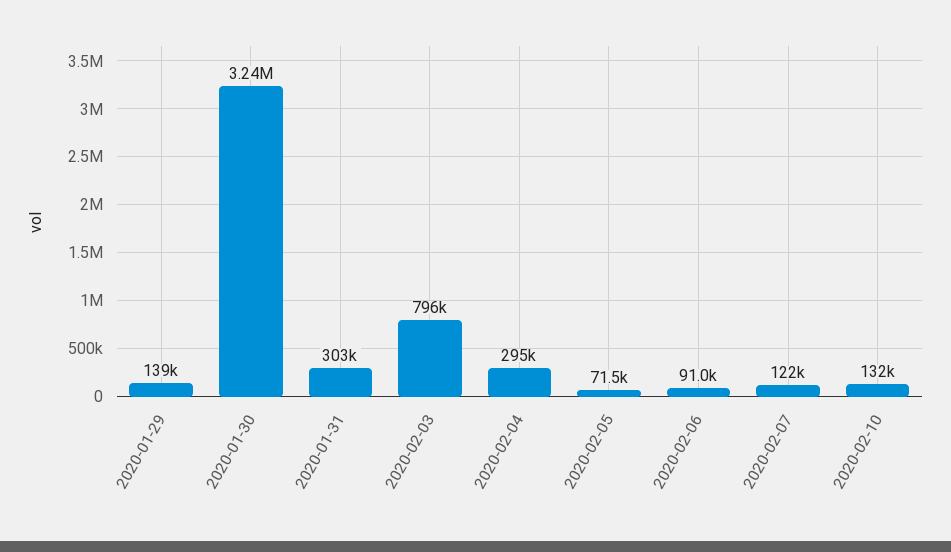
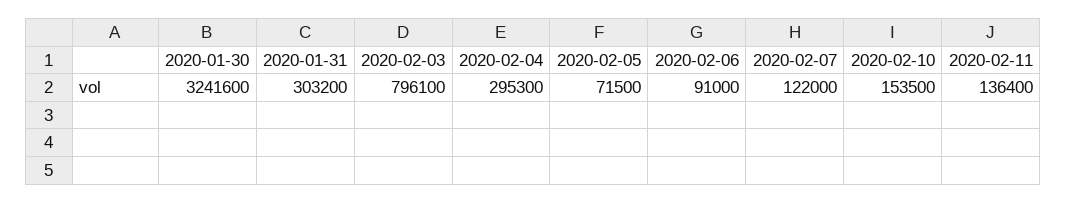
2020-01-29: 139000 -> none
2020-02-10: 132000 -> 153500
2020-02-11: none -> 136400

